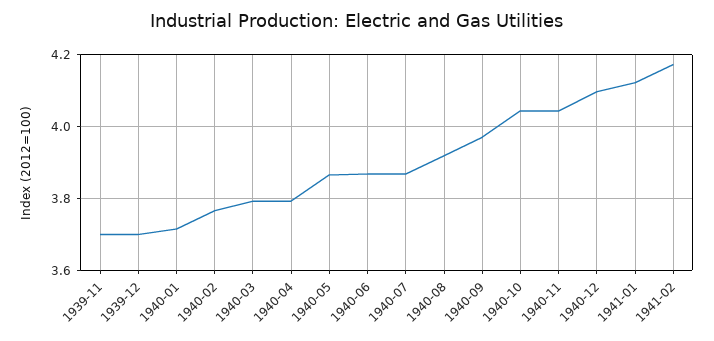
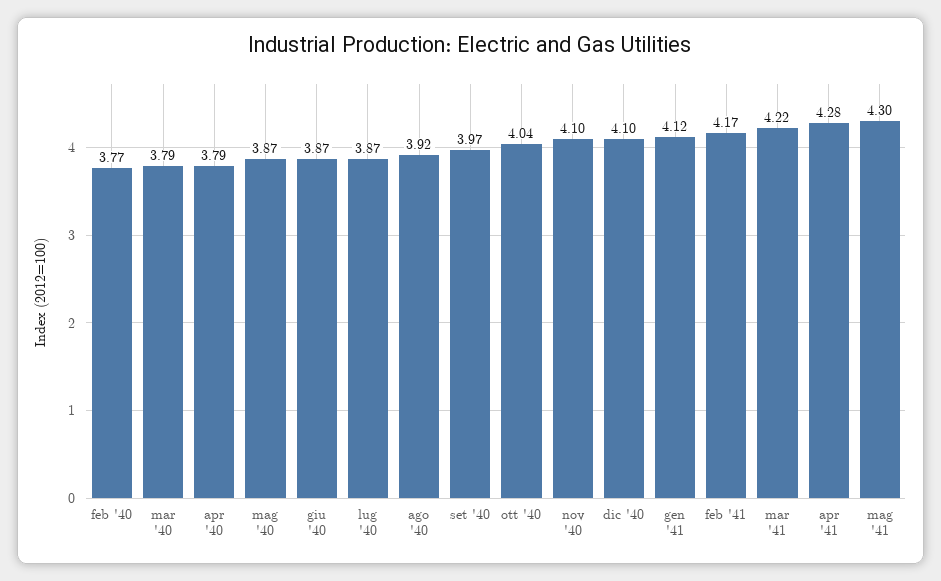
1939-11: 3.7 -> none
1939-12: 3.7 -> none
1940-01: 3.72 -> none
1940-11: 4.04 -> 4.1
mar '41: none -> 4.22
apr '41: none -> 4.28
mag '41: none -> 4.3

